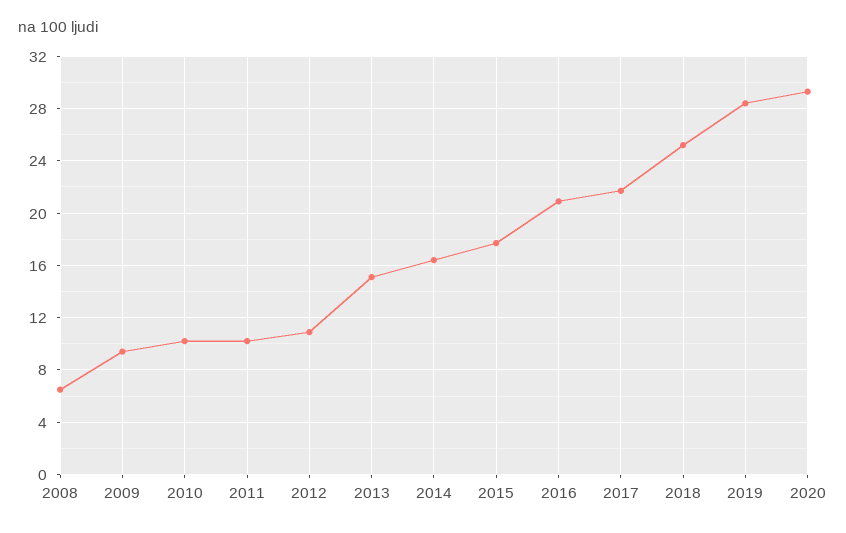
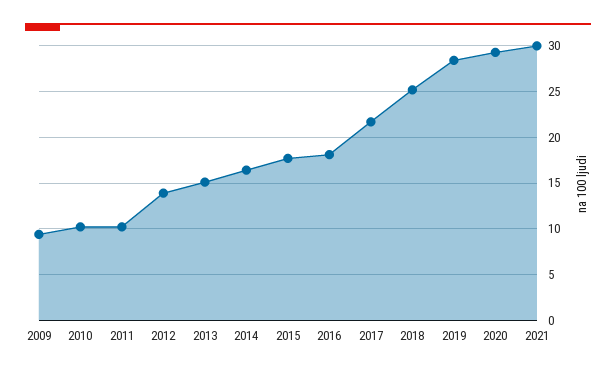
2008: 6.5 -> none
2012: 11 -> 14
2016: 21 -> 18
2021: none -> 30

